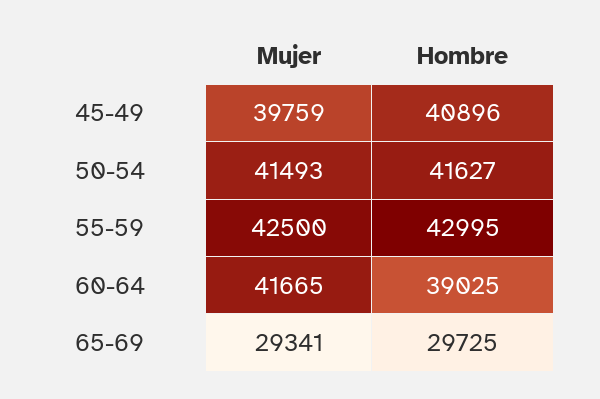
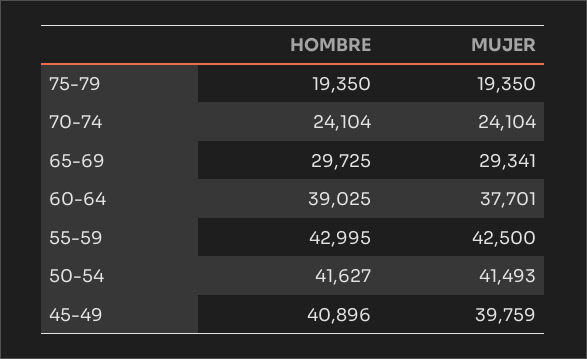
Mujer, 60-64: 41665 -> 37701
Hombre, 75-79: none -> 19350
Mujer, 75-79: none -> 19350
Hombre, 70-74: none -> 24104
Mujer, 70-74: none -> 24104

